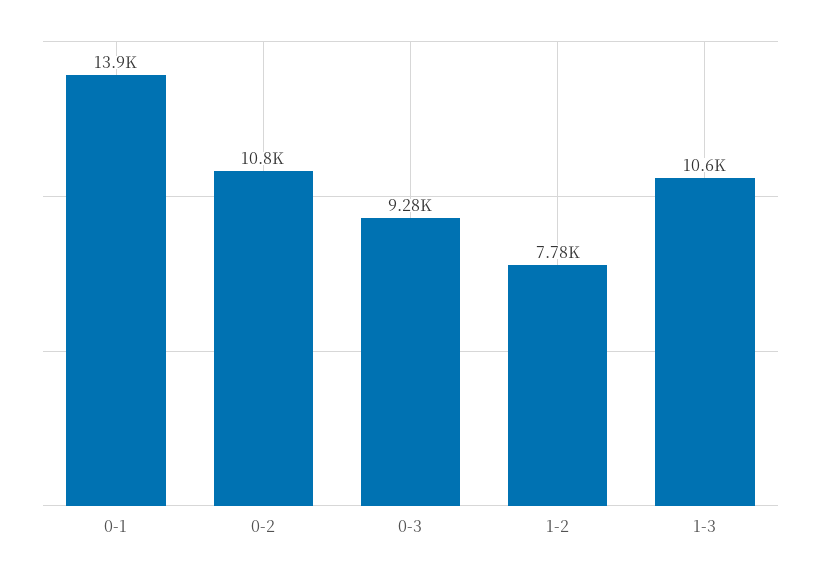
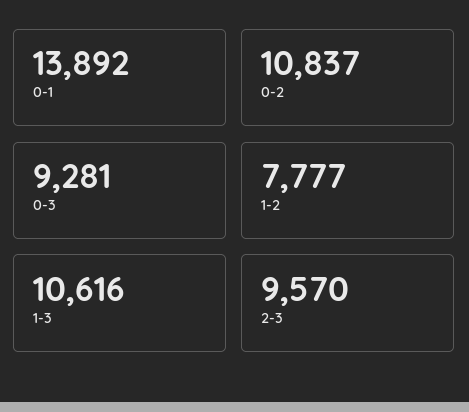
2-3: none -> 9570

